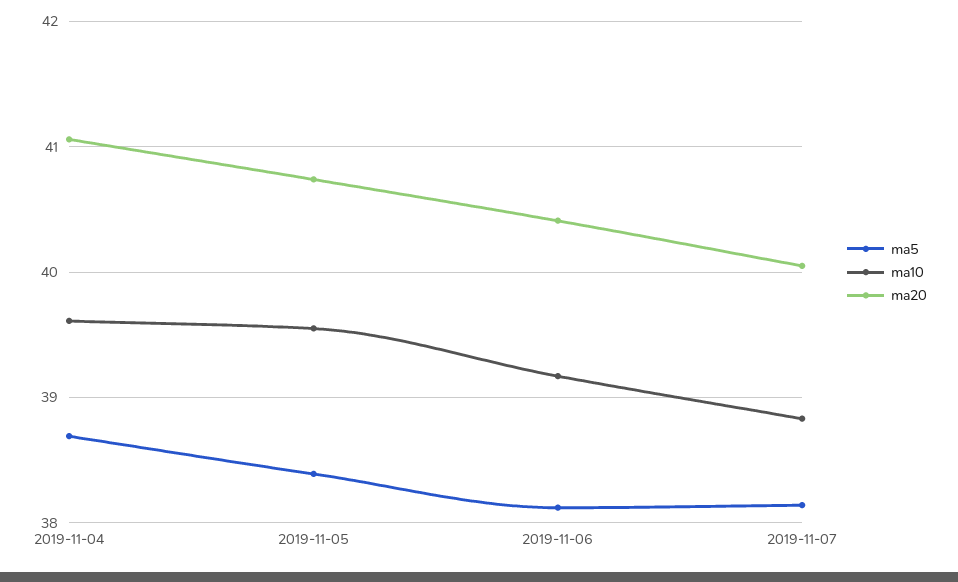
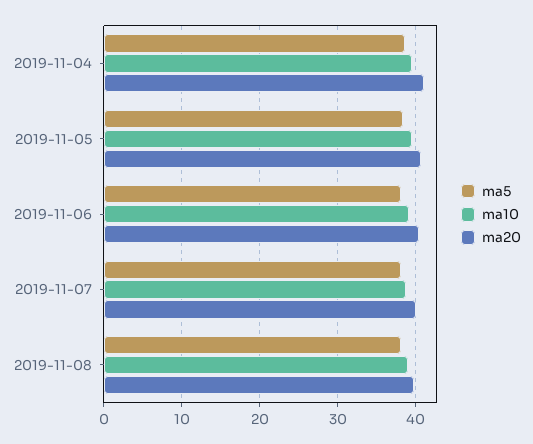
ma5, 2019-11-08: none -> 38
ma10, 2019-11-08: none -> 39
ma20, 2019-11-08: none -> 40

